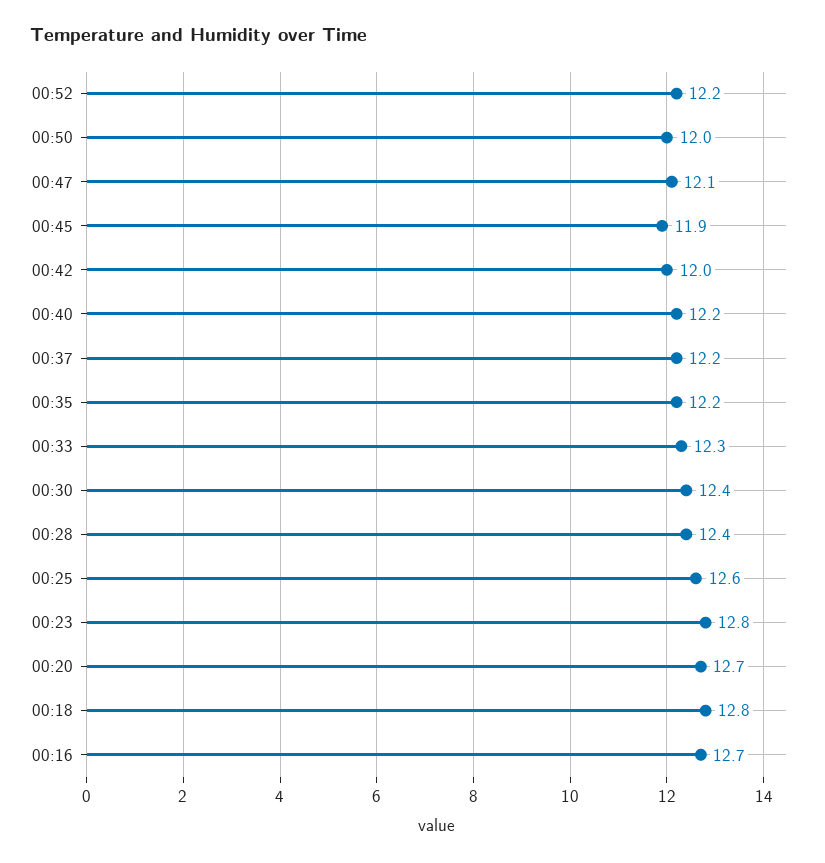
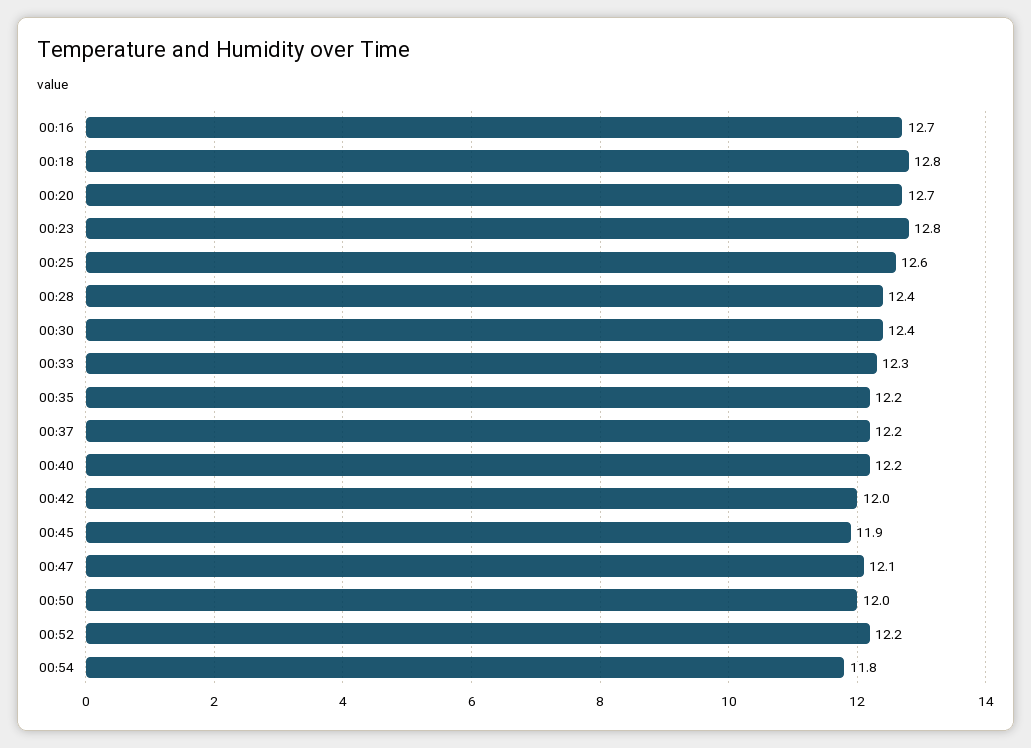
00:54: none -> 11.8

